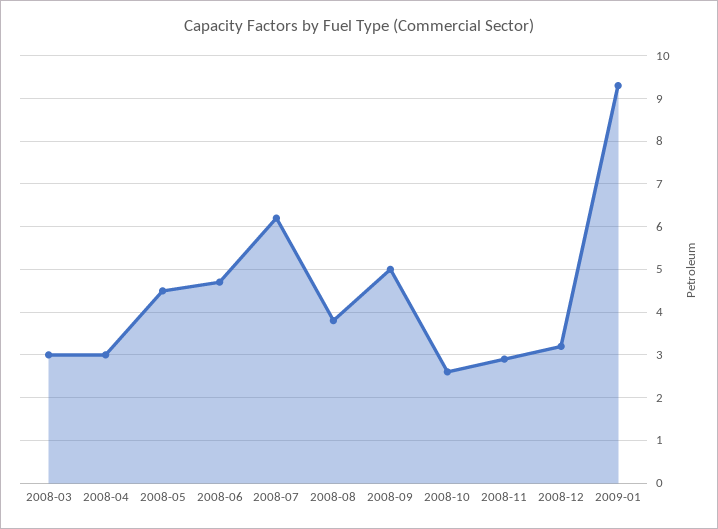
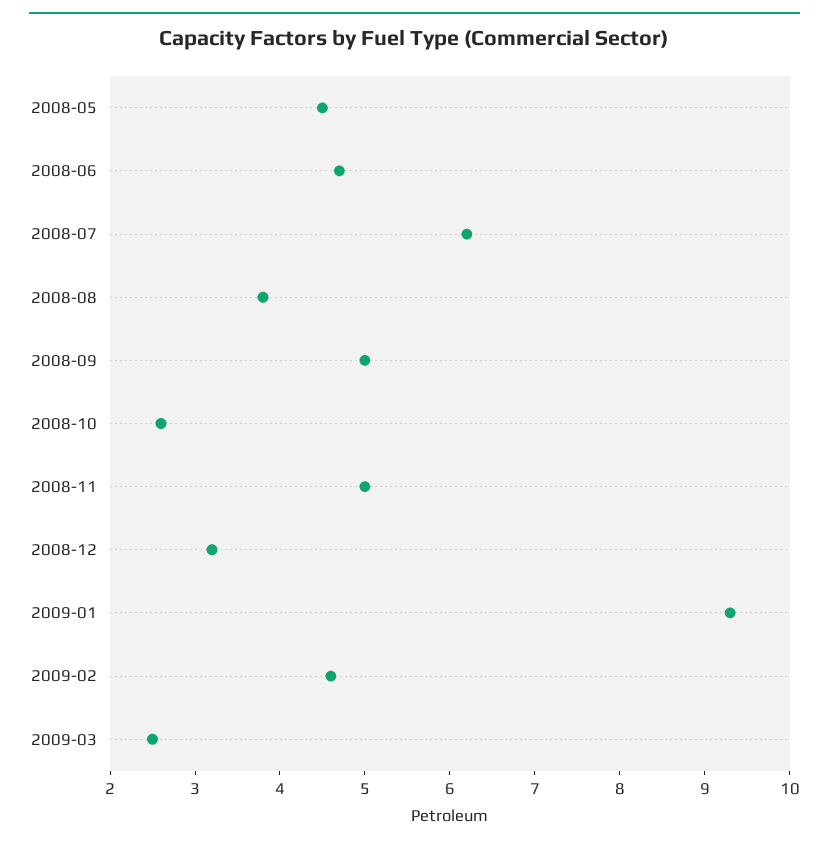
2008-03: 3 -> none
2008-04: 3 -> none
2008-11: 3 -> 5
2009-02: none -> 4.6
2009-03: none -> 2.5

